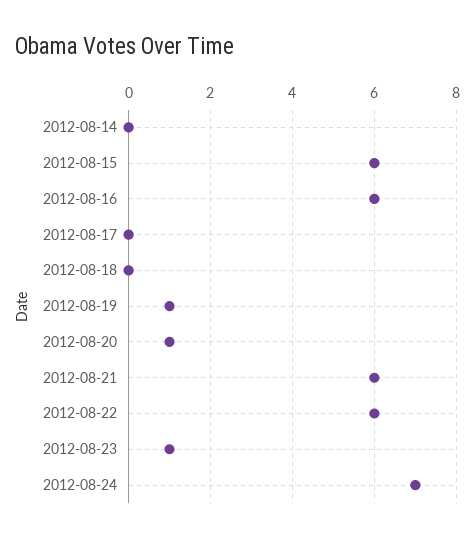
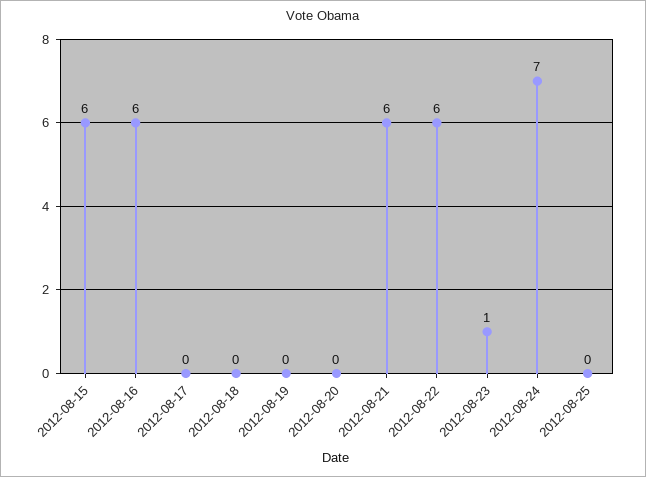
2012-08-14: 0 -> none
2012-08-19: 1 -> 0
2012-08-20: 1 -> 0
2012-08-25: none -> 0

